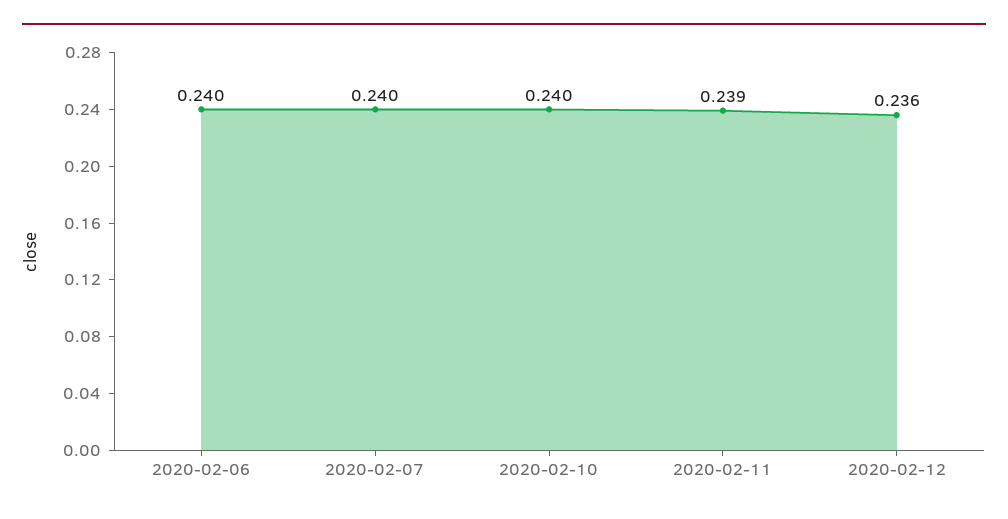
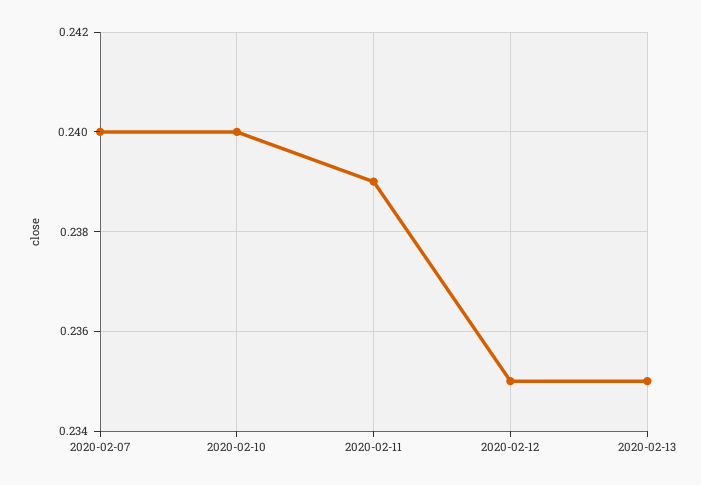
2020-02-06: 0.24 -> none
2020-02-12: 0.236 -> 0.235
2020-02-13: none -> 0.235

